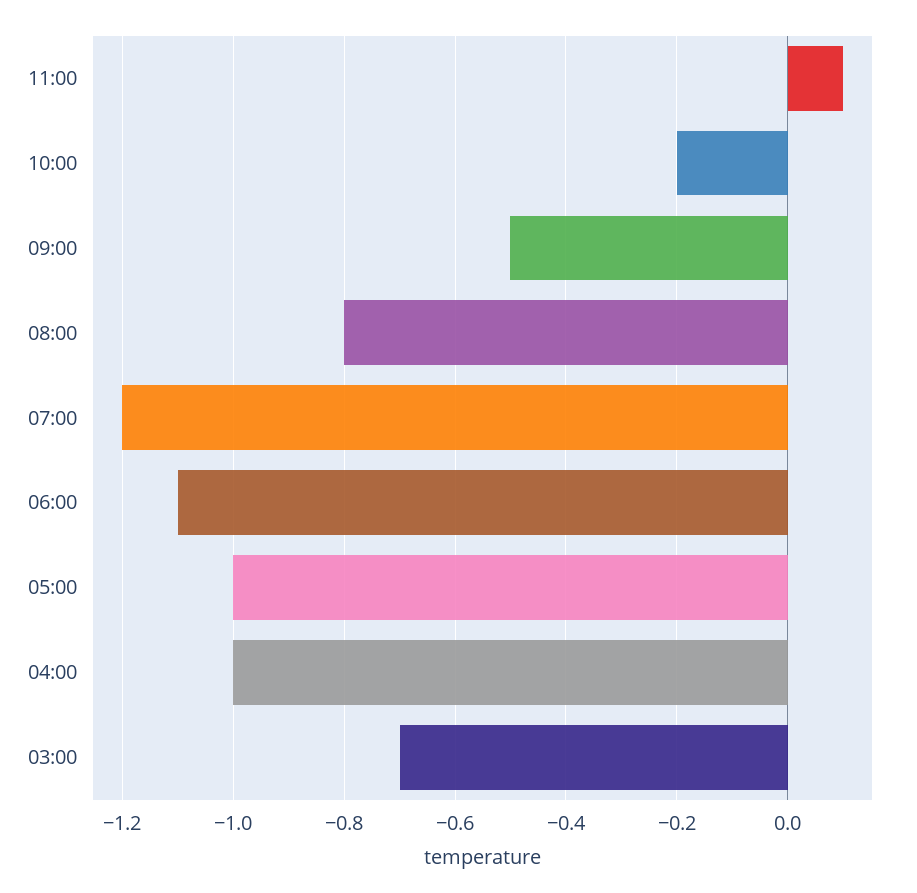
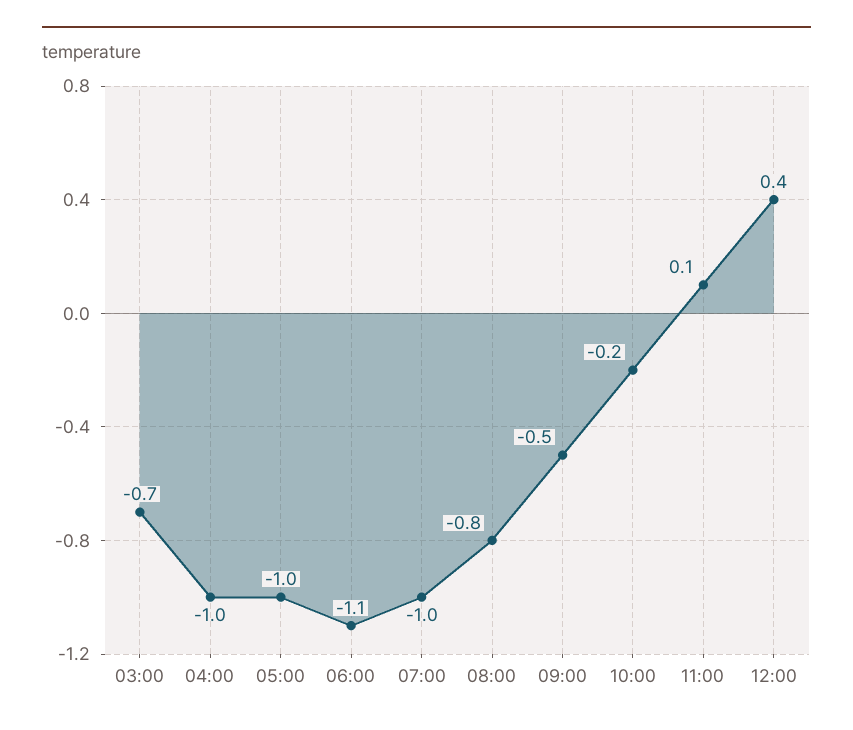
07:00: -1.2 -> -1
12:00: none -> 0.4

